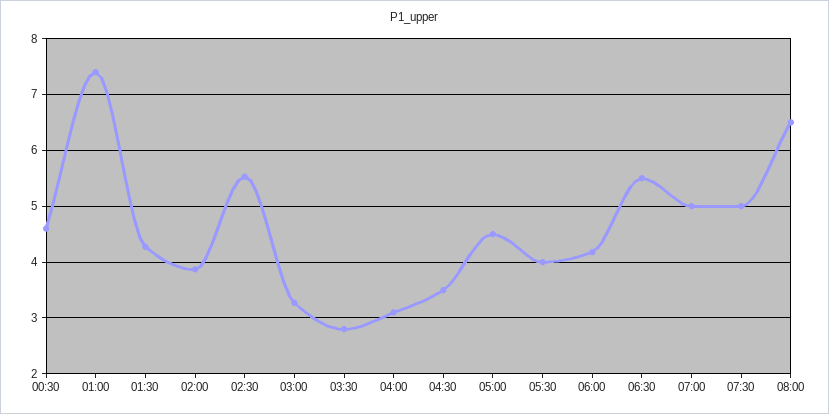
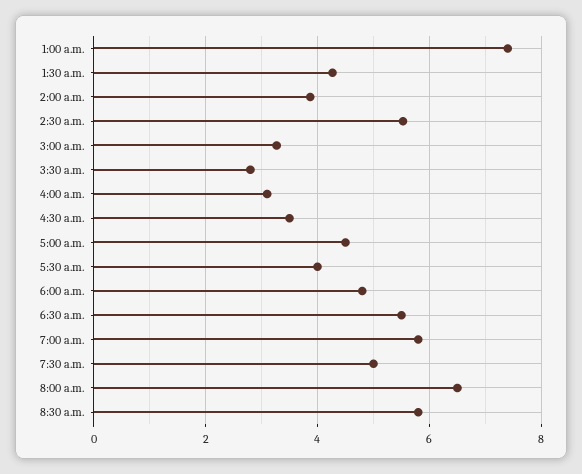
00:30: 4.6 -> none
06:00: 4.2 -> 4.8
07:00: 5 -> 5.8
8:30 a.m.: none -> 5.8

